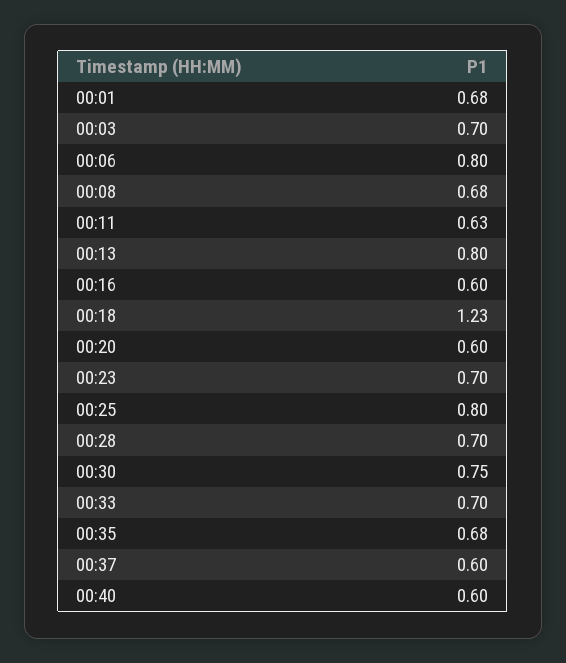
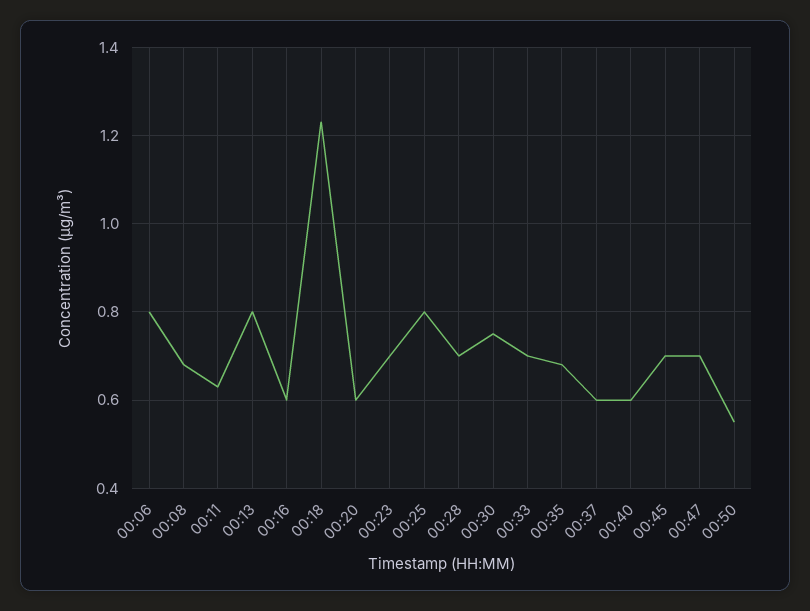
00:01: 0.68 -> none
00:03: 0.7 -> none
00:45: none -> 0.7
00:47: none -> 0.7
00:50: none -> 0.55

